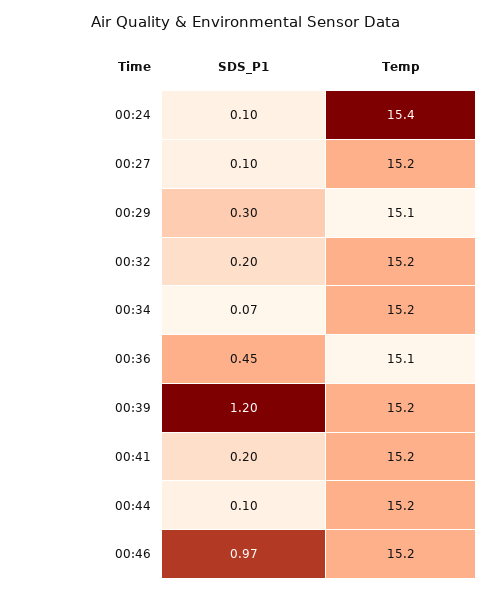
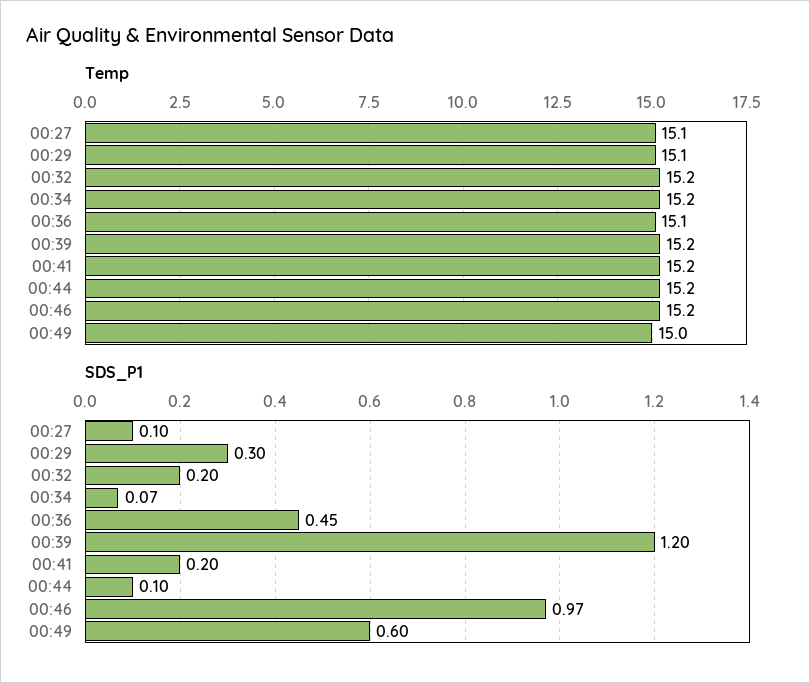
SDS_P1, 00:24: 0.1 -> none
Temp, 00:24: 15.4 -> none
Temp, 00:27: 15.2 -> 15.1
Temp, 00:49: none -> 15
SDS_P1, 00:49: none -> 0.6

